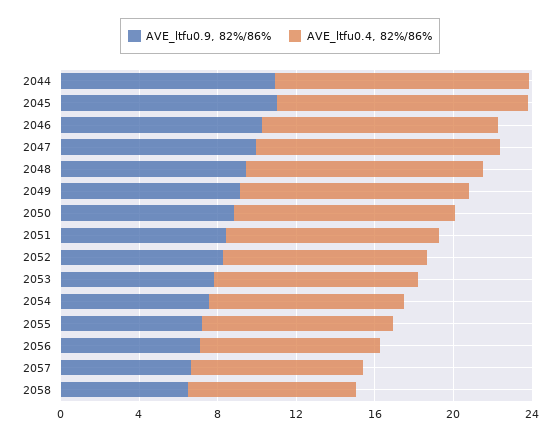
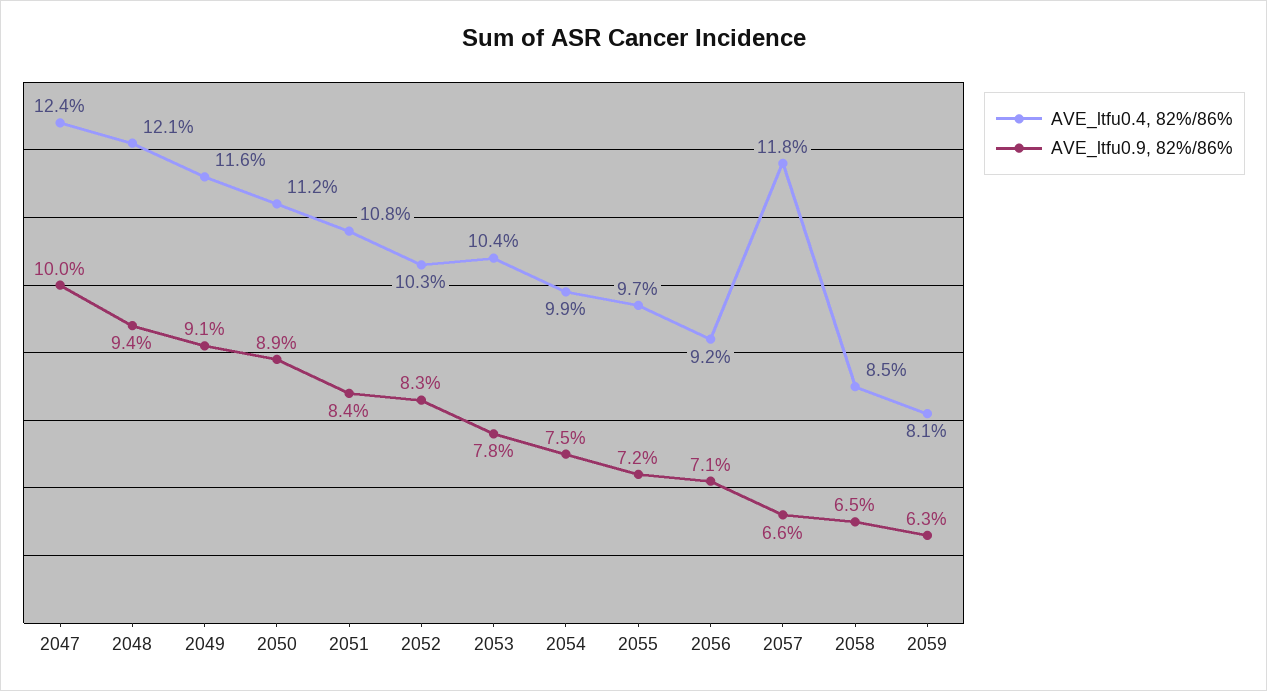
AVE_ltfu0.9, 82%/86%, 2044: 11 -> none
AVE_ltfu0.4, 82%/86%, 2044: 13 -> none
AVE_ltfu0.9, 82%/86%, 2045: 11 -> none
AVE_ltfu0.4, 82%/86%, 2045: 13 -> none
AVE_ltfu0.9, 82%/86%, 2046: 10 -> none
AVE_ltfu0.4, 82%/86%, 2046: 12 -> none
AVE_ltfu0.4, 82%/86%, 2057: 9 -> 11.8
AVE_ltfu0.4, 82%/86%, 2059: none -> 8.1
AVE_ltfu0.9, 82%/86%, 2059: none -> 6.3

